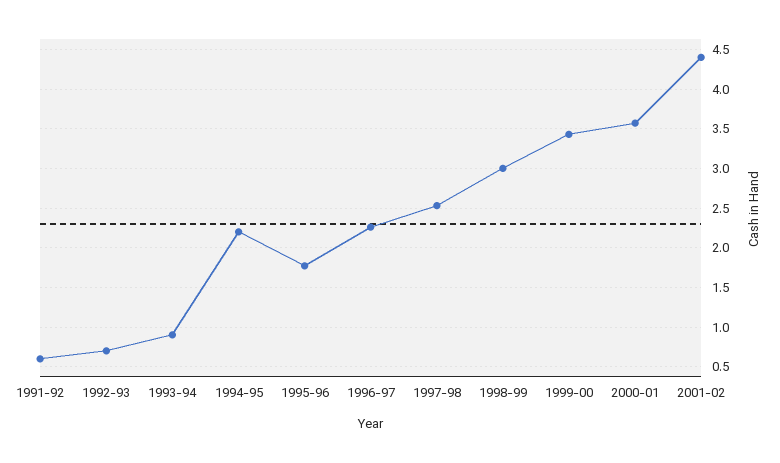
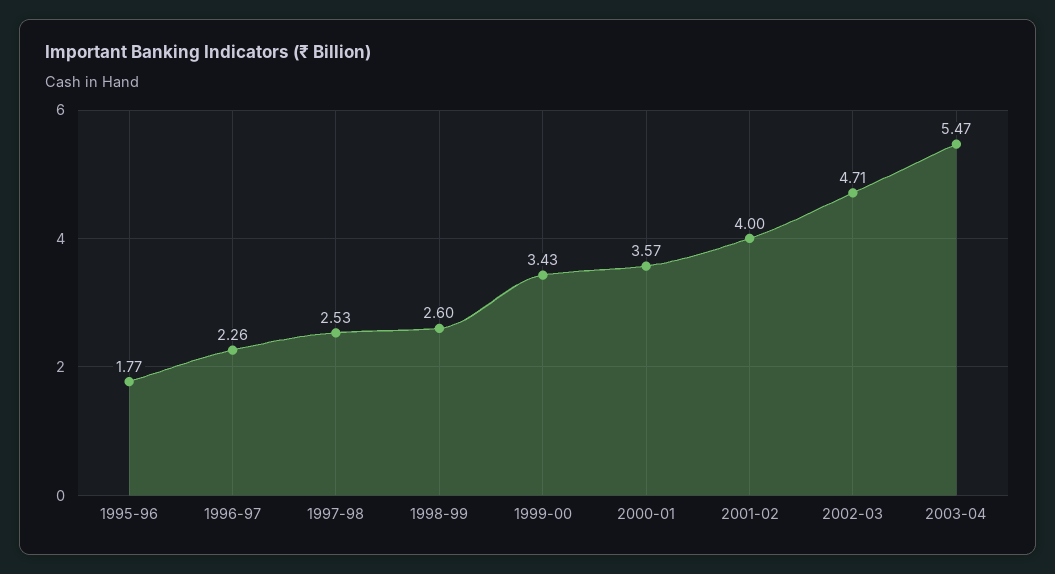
1991-92: 0.6 -> none
1992-93: 0.7 -> none
1993-94: 0.9 -> none
1994-95: 2.2 -> none
1998-99: 3 -> 2.6
2001-02: 4.4 -> 4
2002-03: none -> 4.71
2003-04: none -> 5.47

